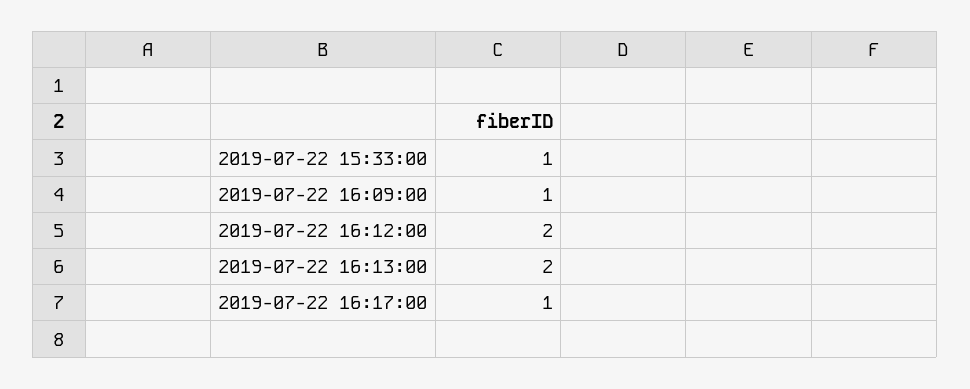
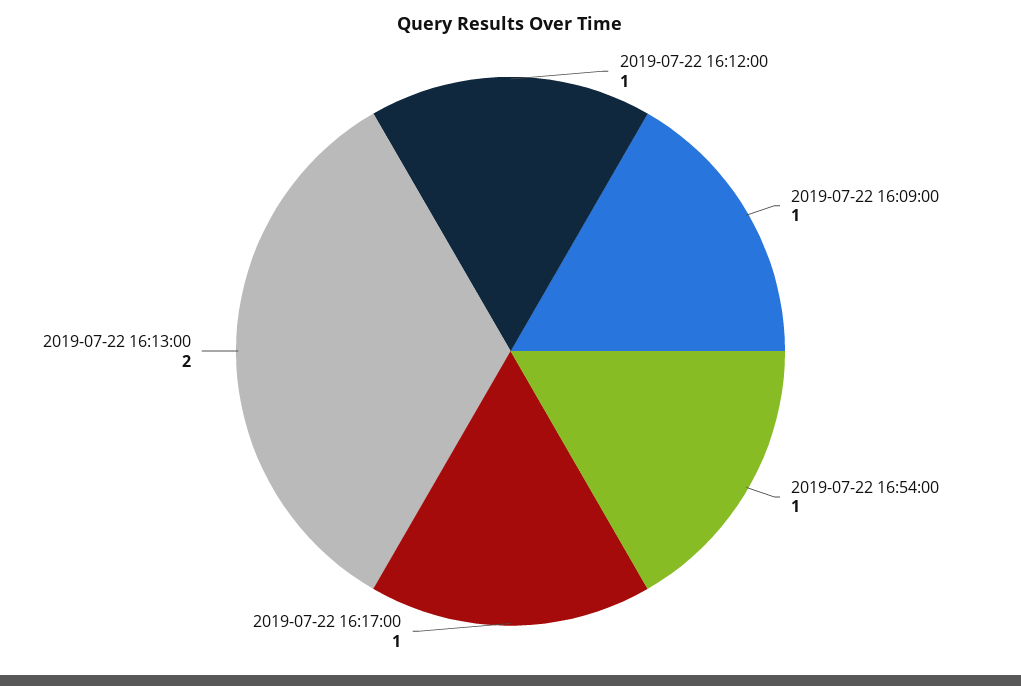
2019-07-22 15:33:00: 1 -> none
2019-07-22 16:12:00: 2 -> 1
2019-07-22 16:54:00: none -> 1

